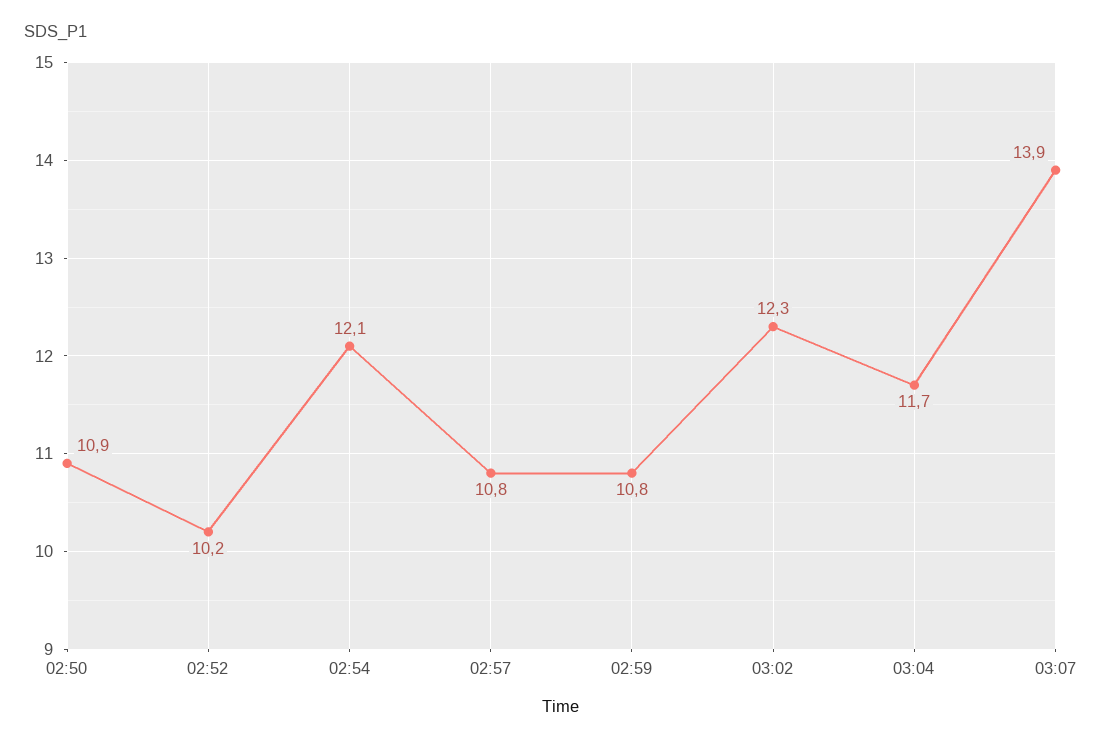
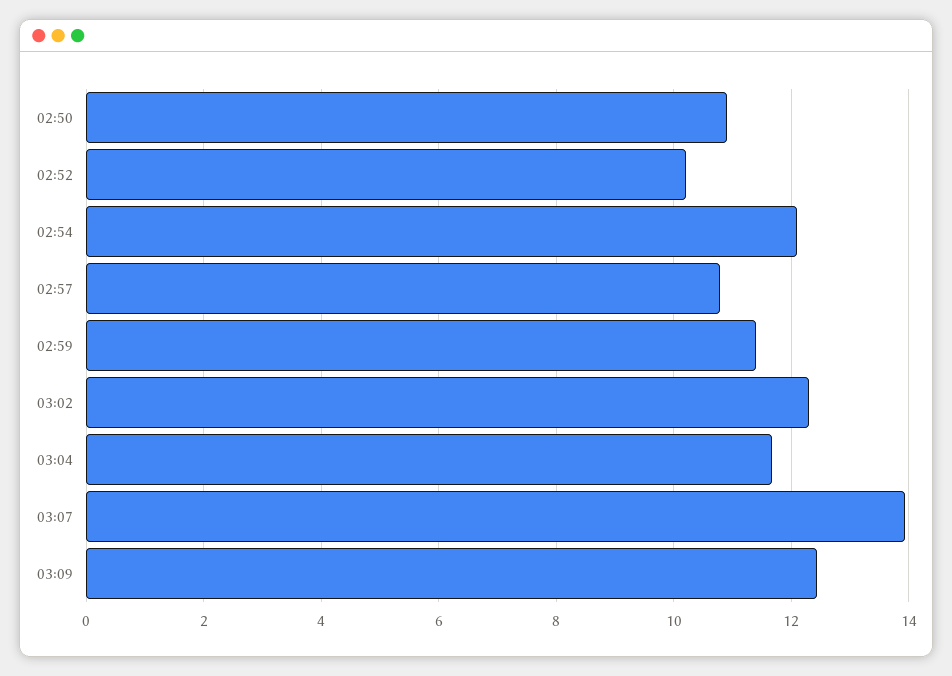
02:59: 10.8 -> 11.4
03:09: none -> 12.4

